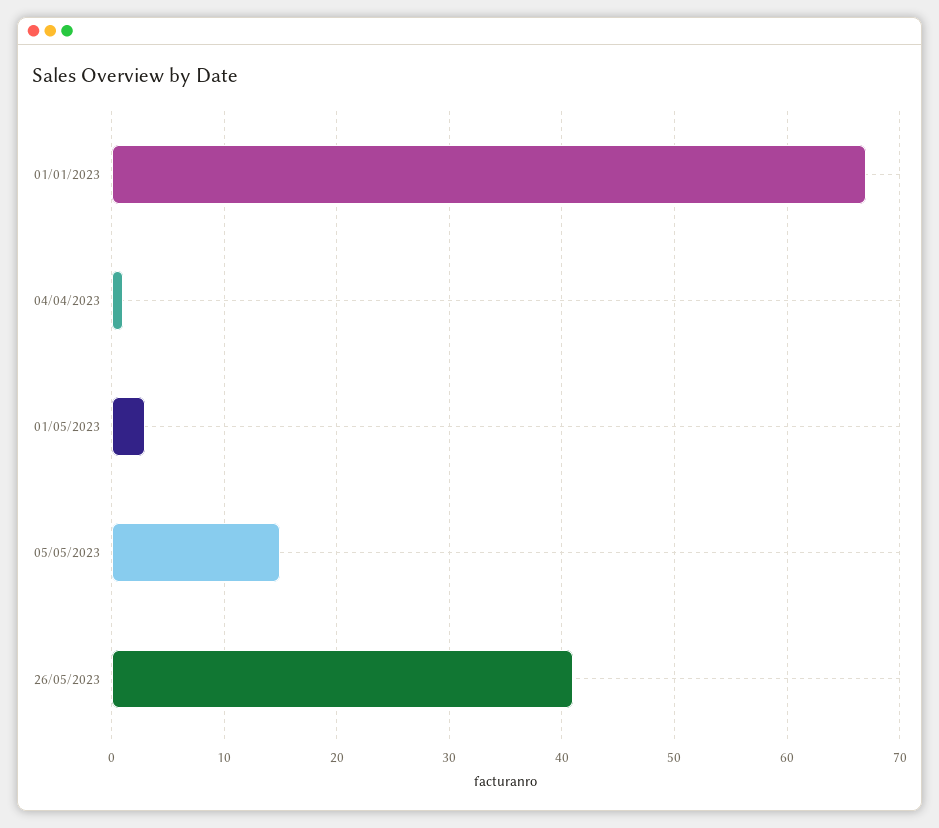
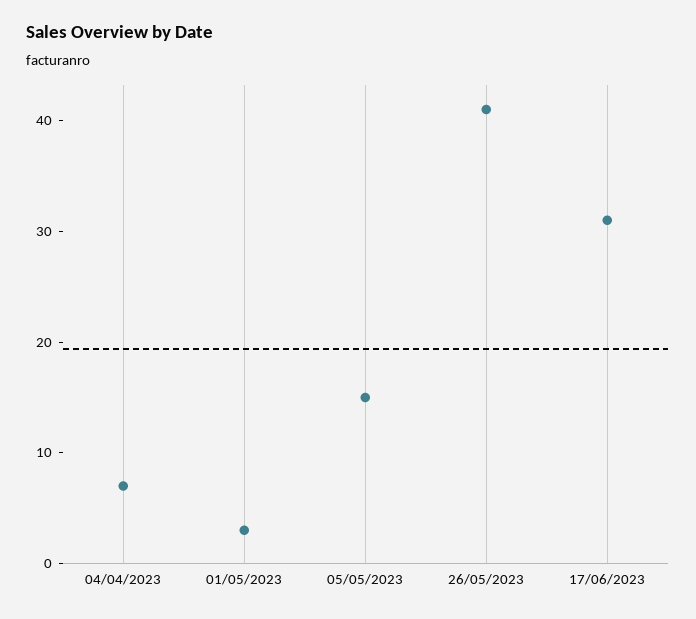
01/01/2023: 67 -> none
04/04/2023: 1 -> 7
17/06/2023: none -> 31

